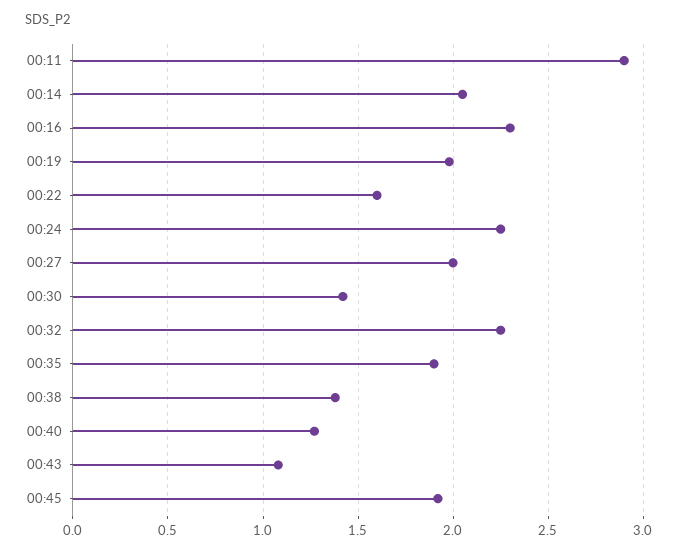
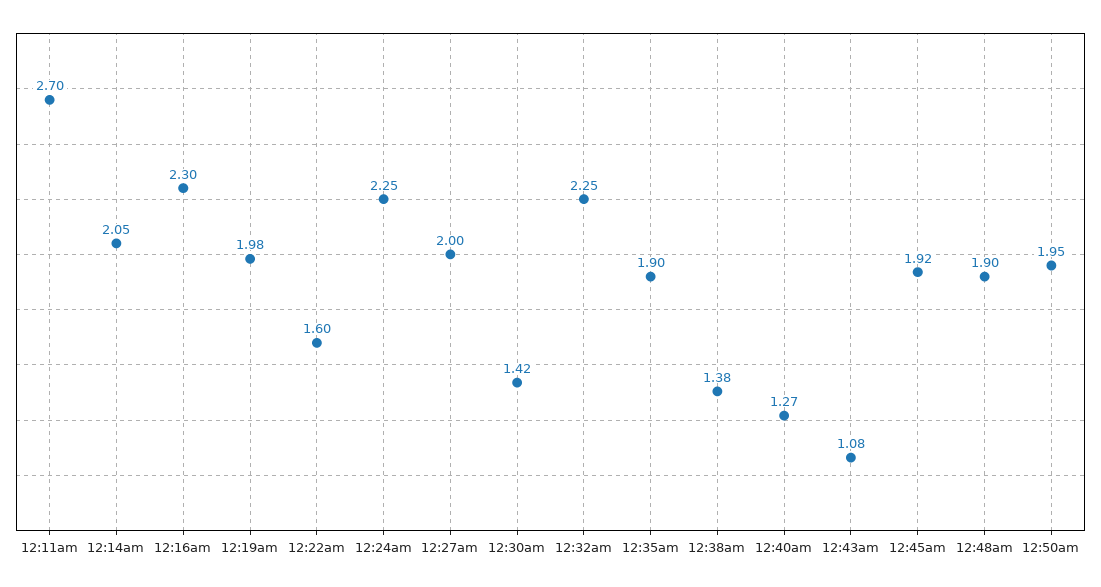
00:11: 2.9 -> 2.7
12:48am: none -> 1.9
12:50am: none -> 1.95

